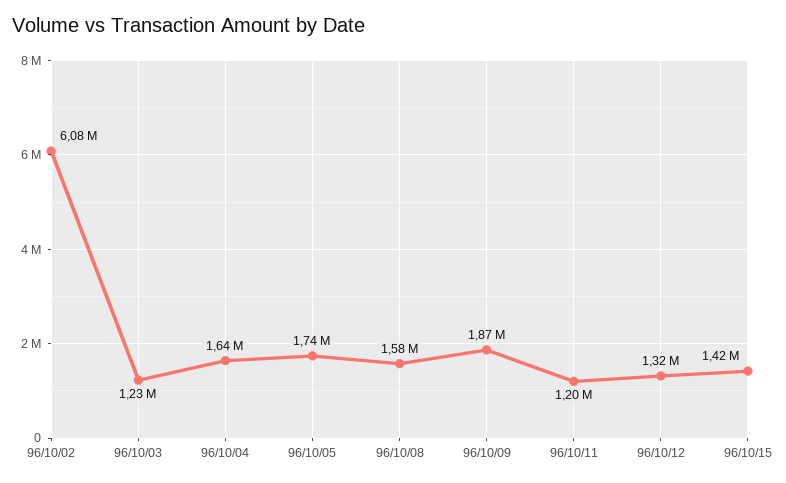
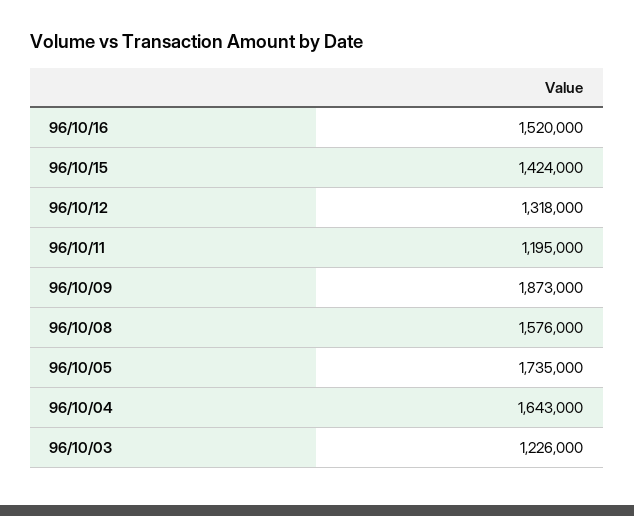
96/10/02: 6080000 -> none
96/10/16: none -> 1520000

